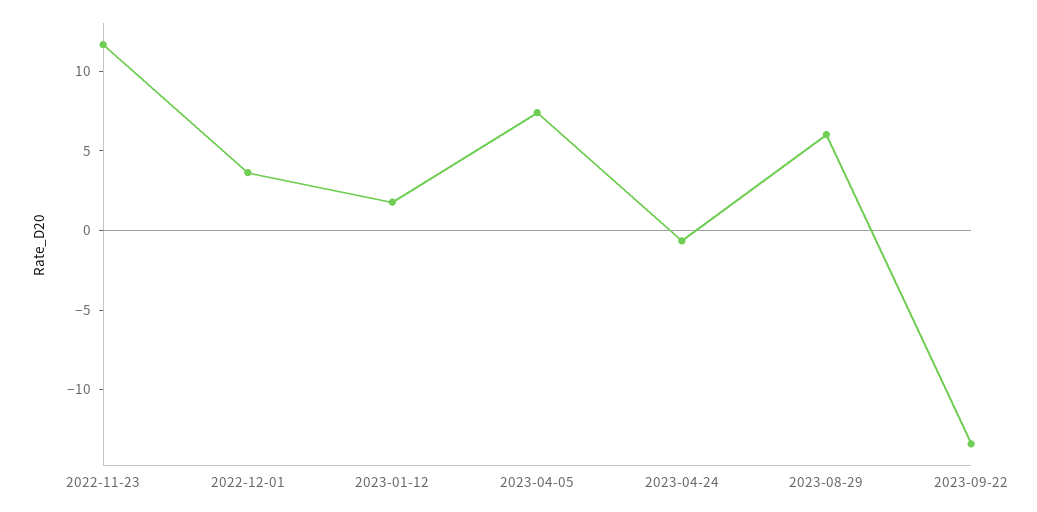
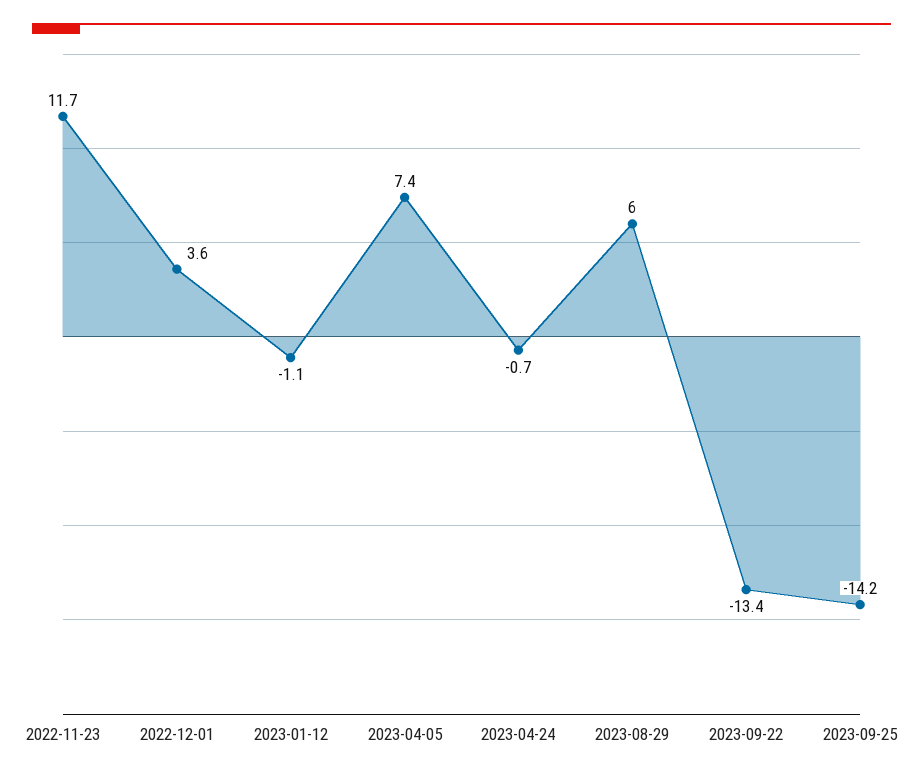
2023-01-12: 2 -> -1.1
2023-09-25: none -> -14.2

